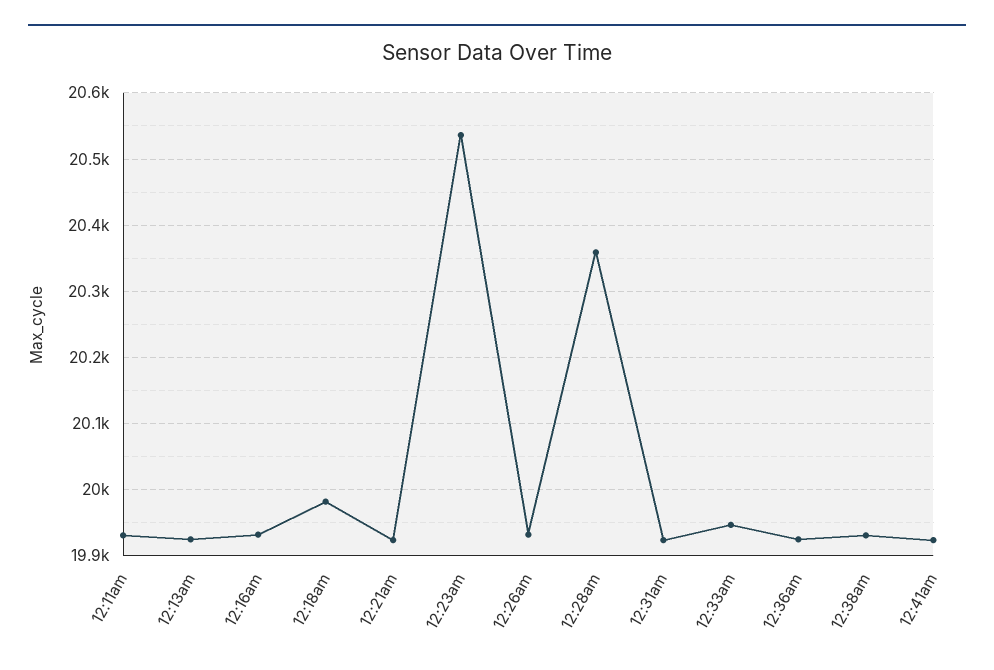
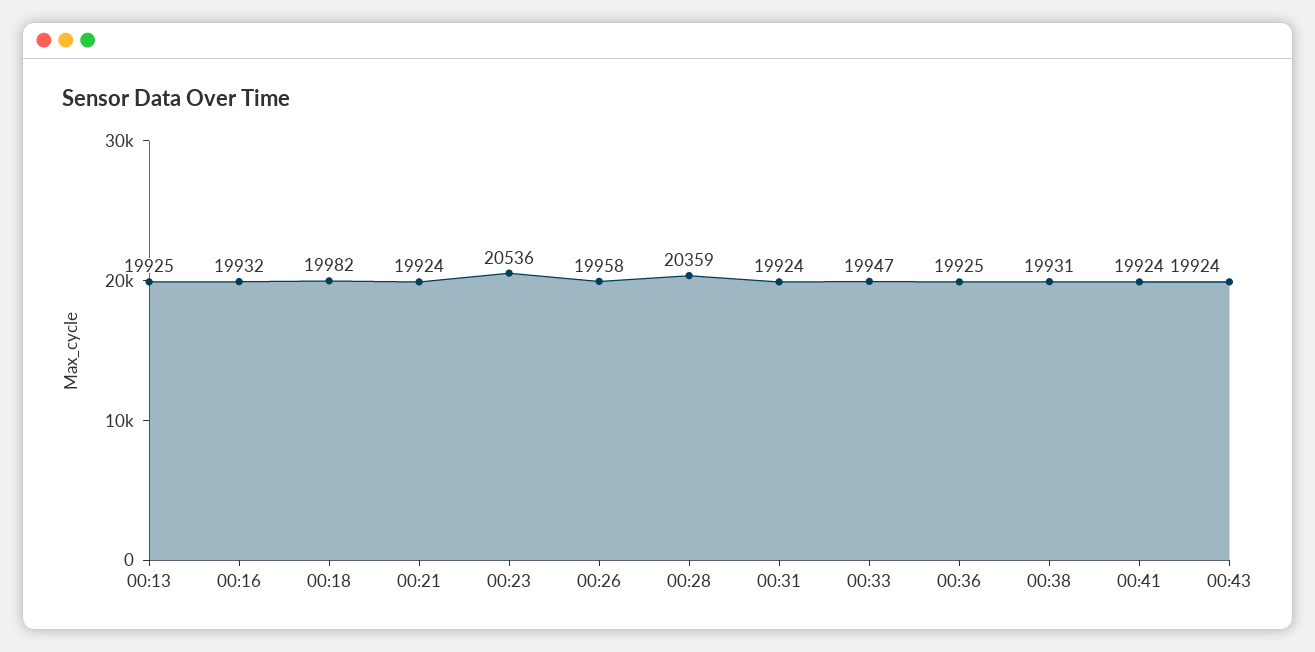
12:11am: 19930 -> none
12:26am: 19930 -> 19958
00:43: none -> 19924

